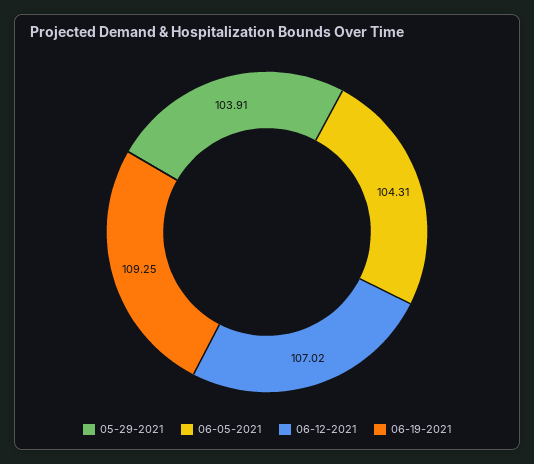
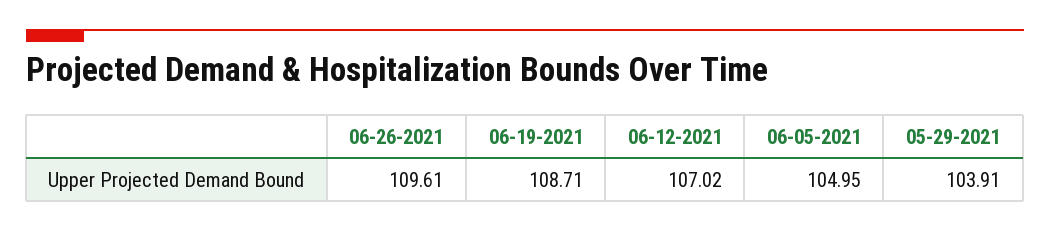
06-05-2021: 104.31 -> 104.95
06-19-2021: 109.25 -> 108.71
06-26-2021: none -> 109.61

